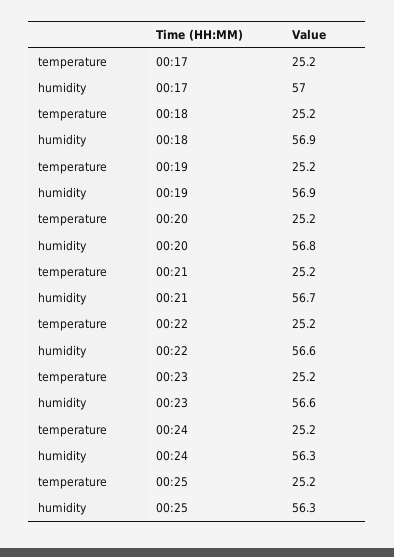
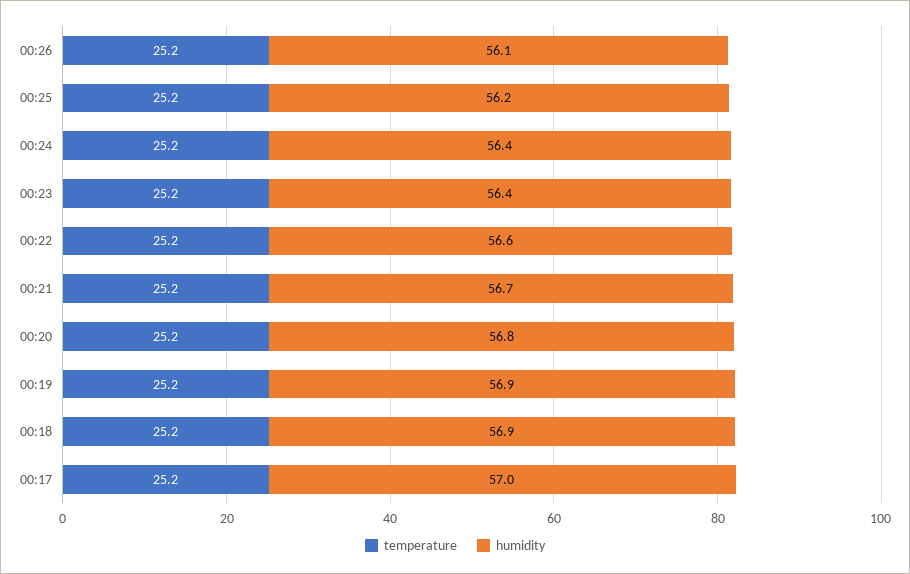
humidity, 00:23: 56.6 -> 56.4
humidity, 00:24: 56.3 -> 56.4
humidity, 00:25: 56.3 -> 56.2
temperature, 00:26: none -> 25.2
humidity, 00:26: none -> 56.1

